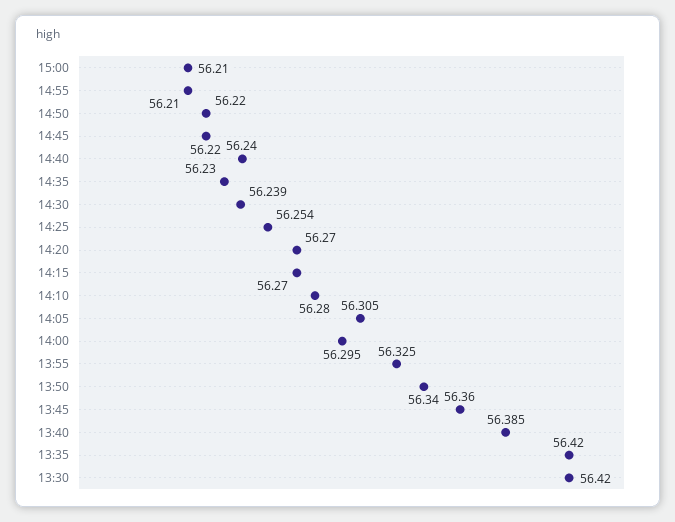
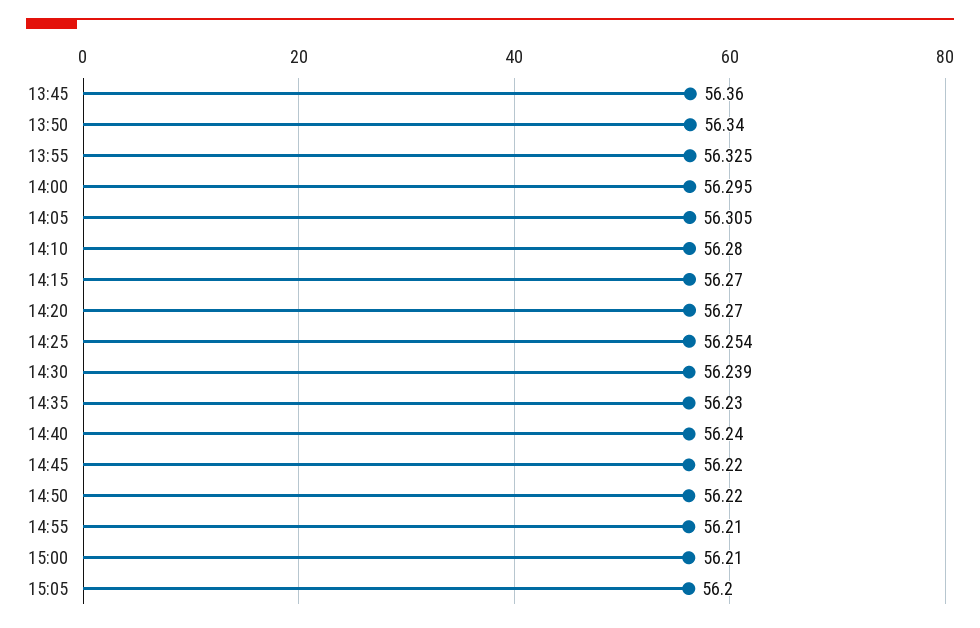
13:40: 56.385 -> none
13:35: 56.42 -> none
13:30: 56.42 -> none
15:05: none -> 56.2

